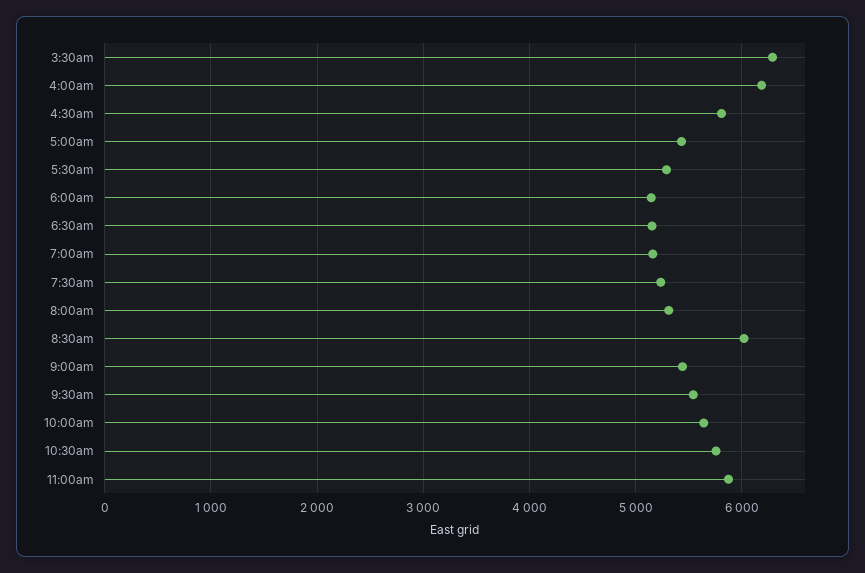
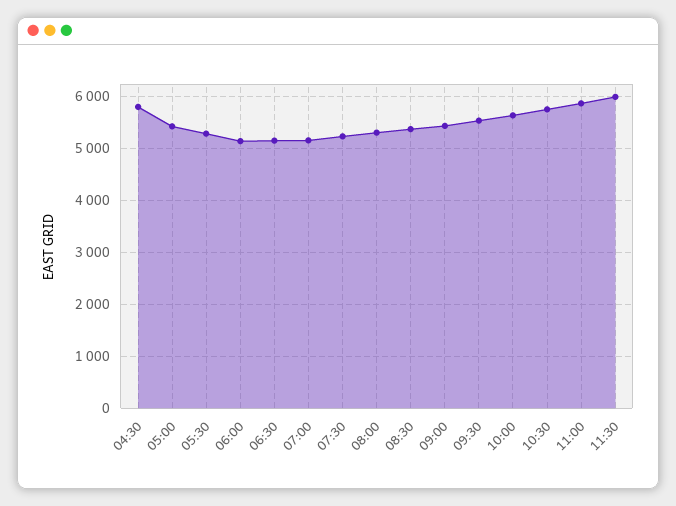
3:30am: 6300 -> none
4:00am: 6200 -> none
8:30am: 6000 -> 5400
11:30: none -> 6000

